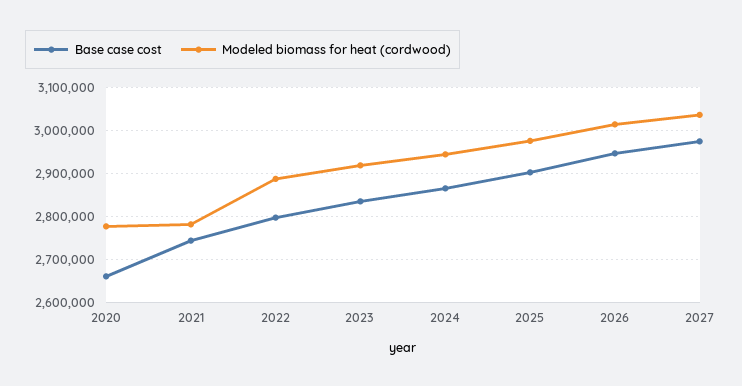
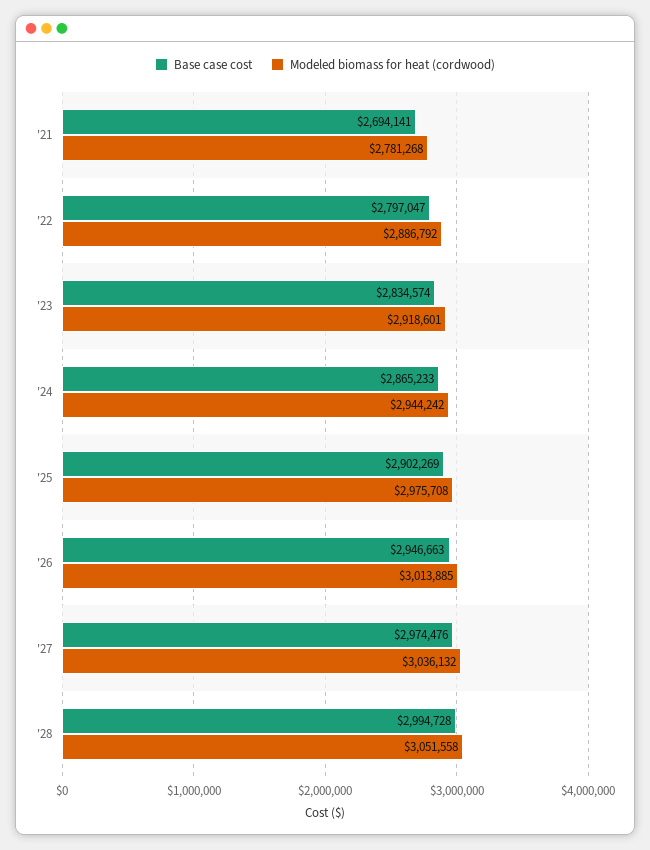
Base case cost, 2020: 2660000 -> none
Modeled biomass for heat (cordwood), 2020: 2780000 -> none
Base case cost, 2021: 2740000 -> 2694141
Base case cost, '28: none -> 2994728
Modeled biomass for heat (cordwood), '28: none -> 3051558

